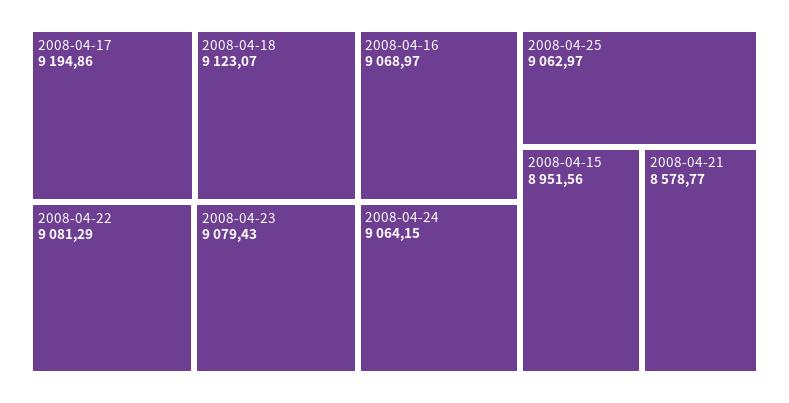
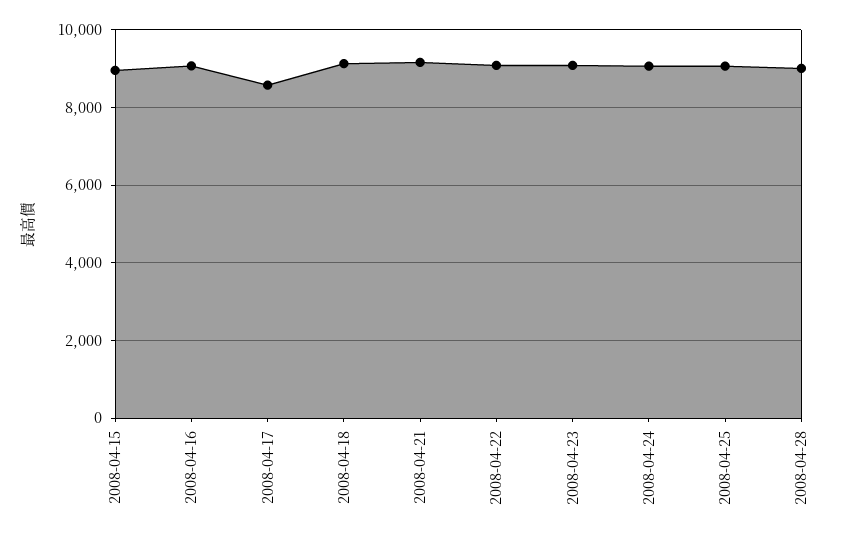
2008-04-17: 9194.86 -> 8600
2008-04-21: 8578.77 -> 9200
2008-04-28: none -> 9000

